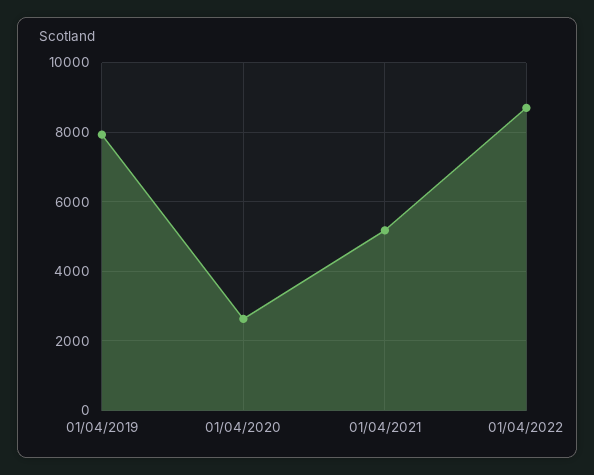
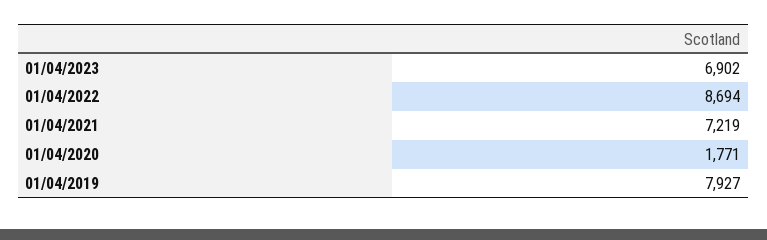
01/04/2020: 2600 -> 1771
01/04/2021: 5200 -> 7219
01/04/2023: none -> 6902

